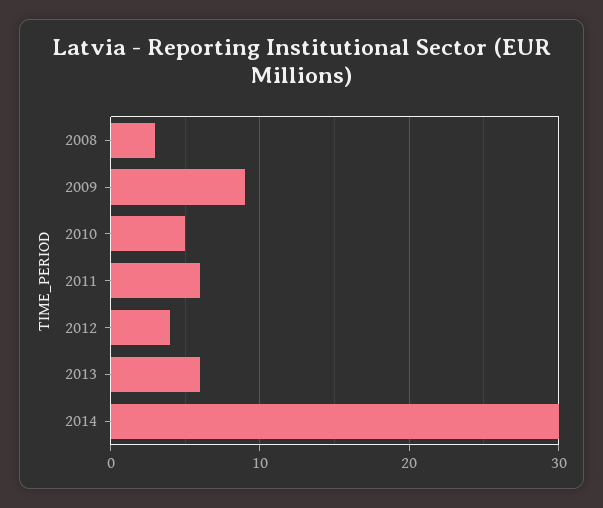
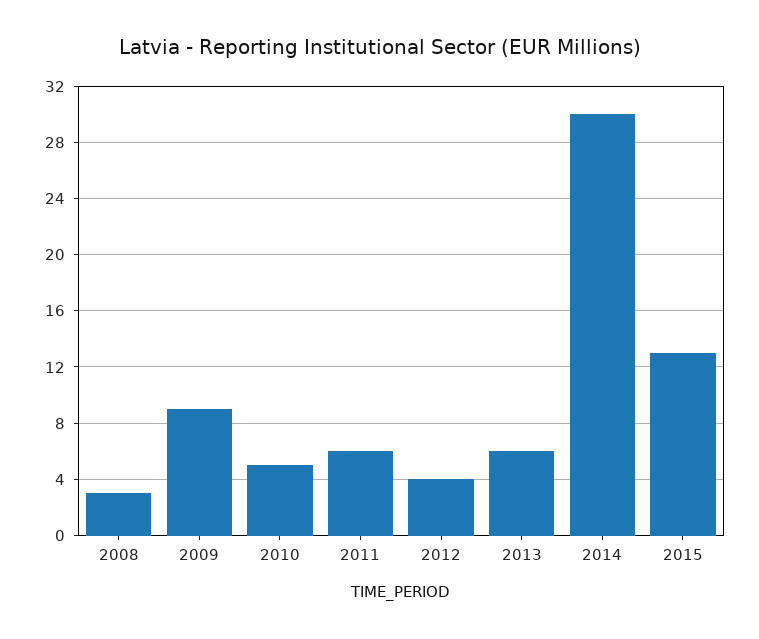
2015: none -> 13

